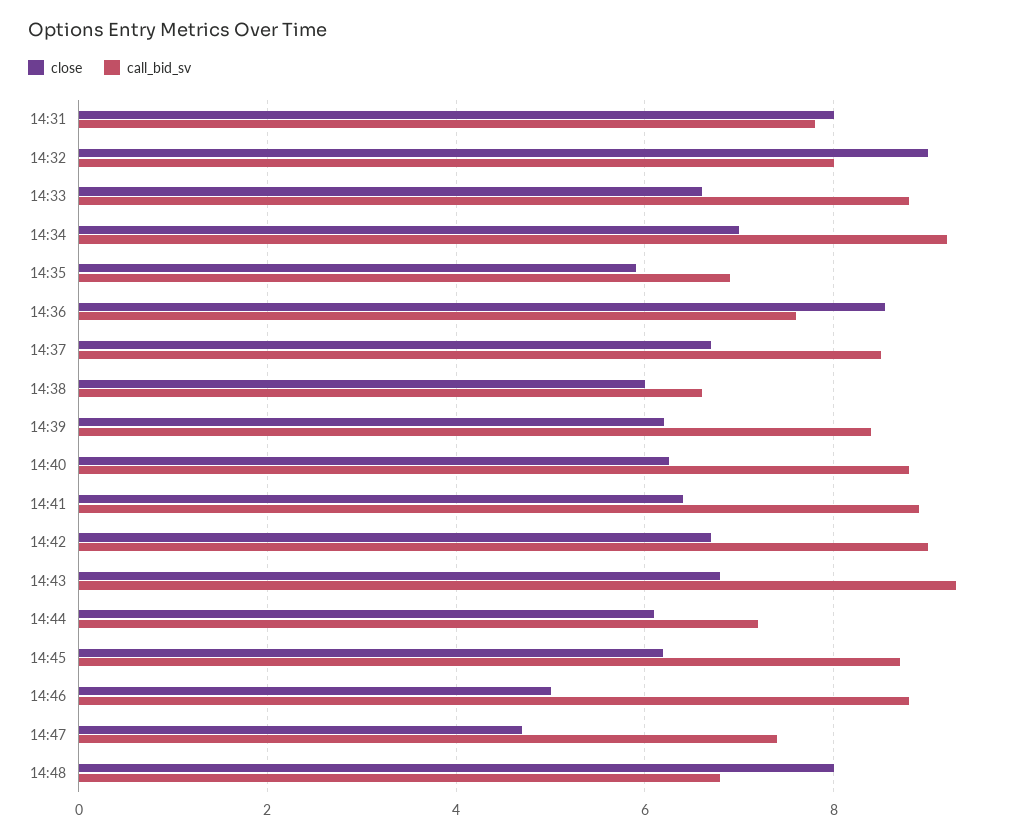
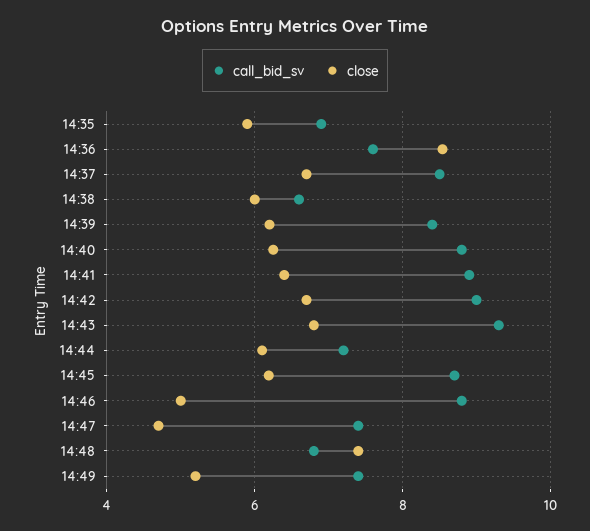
close, 14:31: 8 -> none
call_bid_sv, 14:31: 7.8 -> none
close, 14:32: 9 -> none
call_bid_sv, 14:32: 8 -> none
close, 14:33: 6.6 -> none
call_bid_sv, 14:33: 8.8 -> none
close, 14:34: 7 -> none
call_bid_sv, 14:34: 9.2 -> none
close, 14:48: 8 -> 7.4
call_bid_sv, 14:49: none -> 7.4
close, 14:49: none -> 5.2

